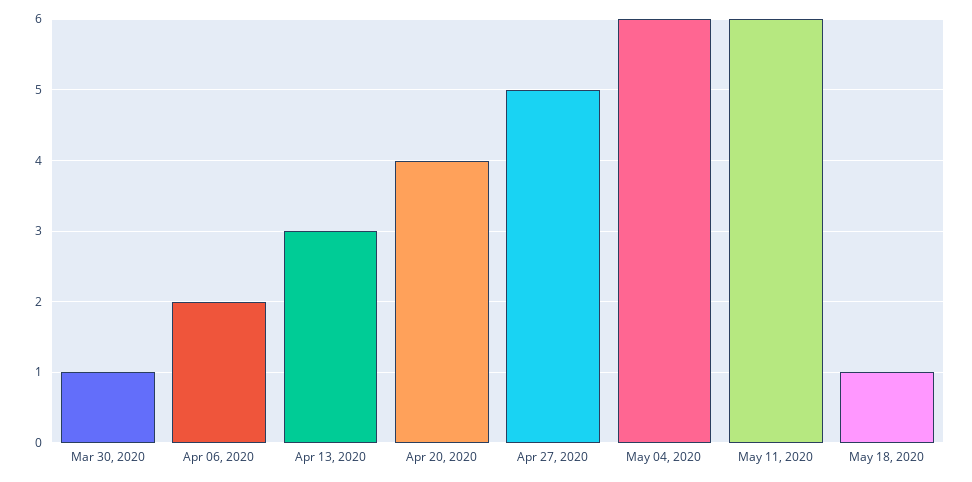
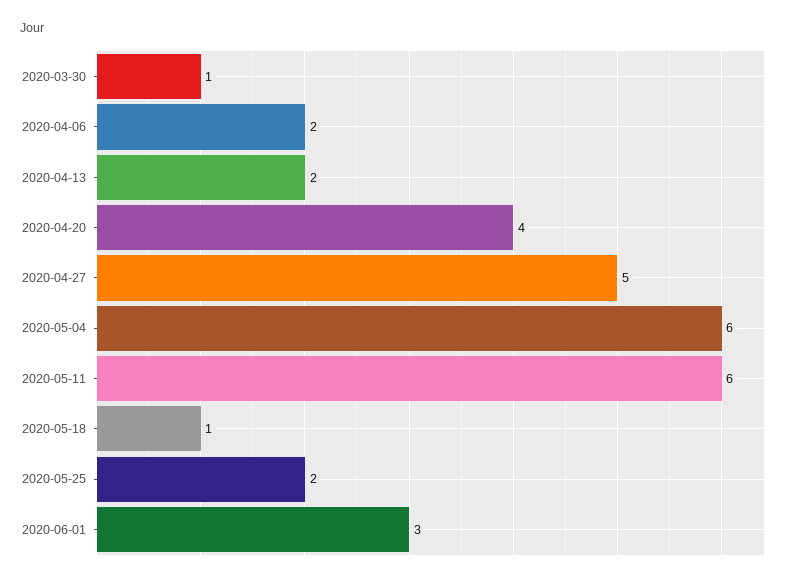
Apr 13, 2020: 3 -> 2
2020-05-25: none -> 2
2020-06-01: none -> 3

